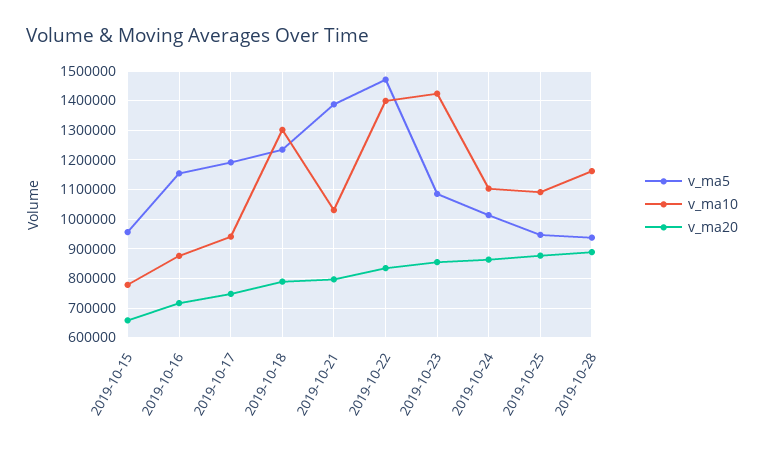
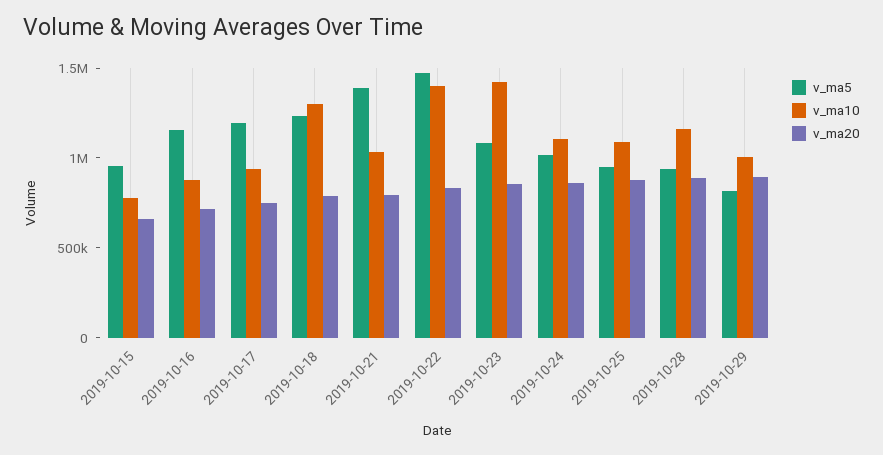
v_ma5, 2019-10-29: none -> 800000
v_ma10, 2019-10-29: none -> 1000000
v_ma20, 2019-10-29: none -> 900000

